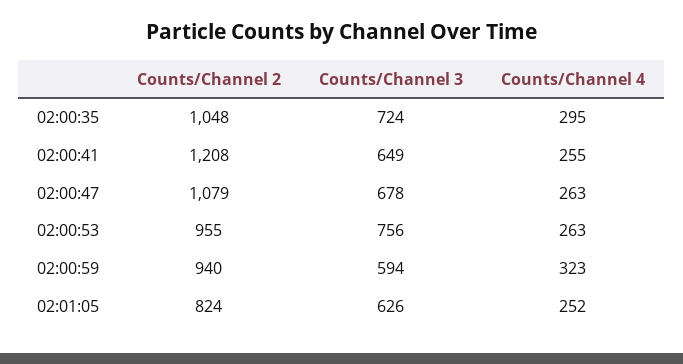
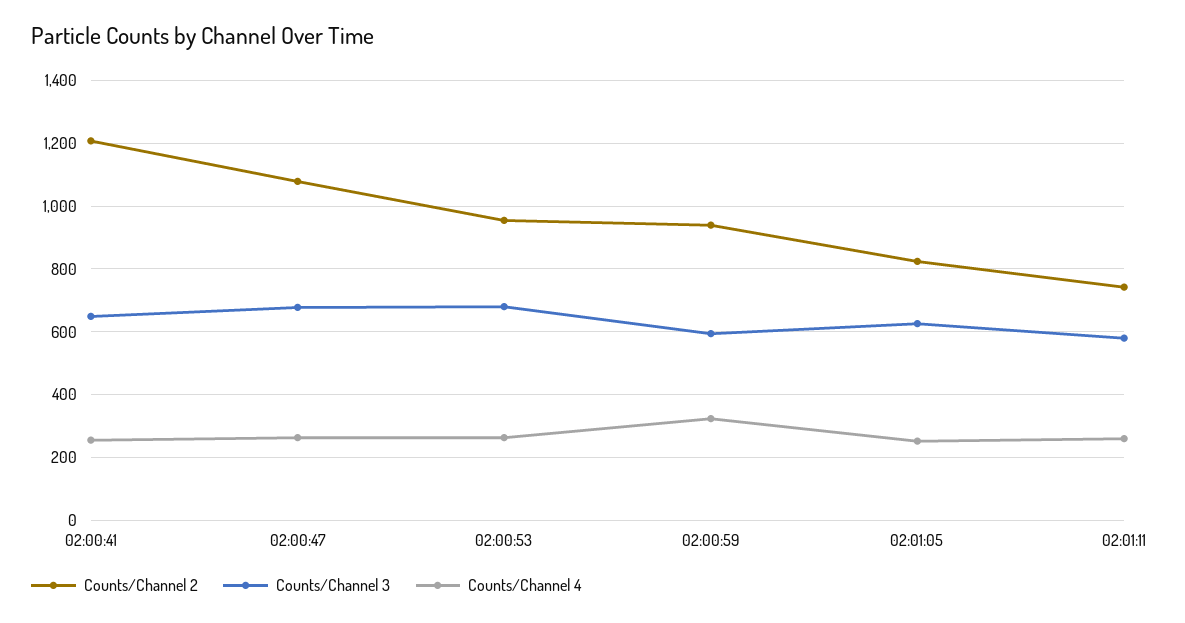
Counts/Channel 2, 02:00:35: 1048 -> none
Counts/Channel 3, 02:00:35: 724 -> none
Counts/Channel 4, 02:00:35: 295 -> none
Counts/Channel 3, 02:00:53: 756 -> 680
Counts/Channel 2, 02:01:11: none -> 740
Counts/Channel 3, 02:01:11: none -> 580
Counts/Channel 4, 02:01:11: none -> 260

